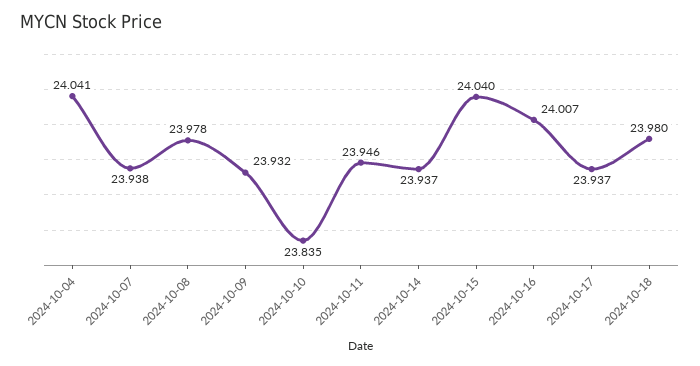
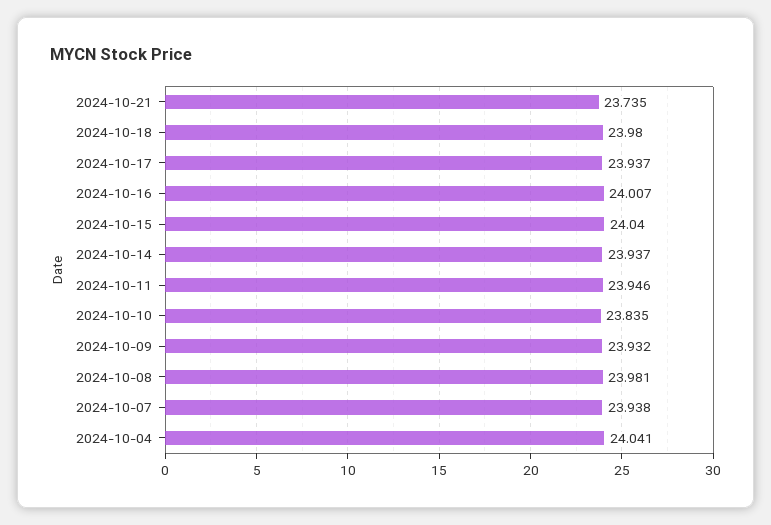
2024-10-08: 23.978 -> 23.981
2024-10-21: none -> 23.735

